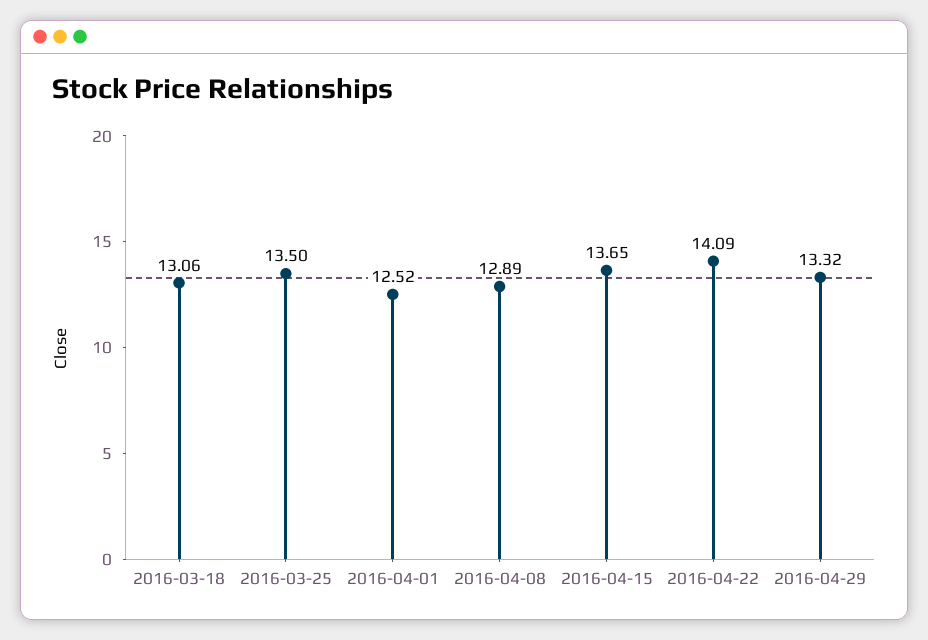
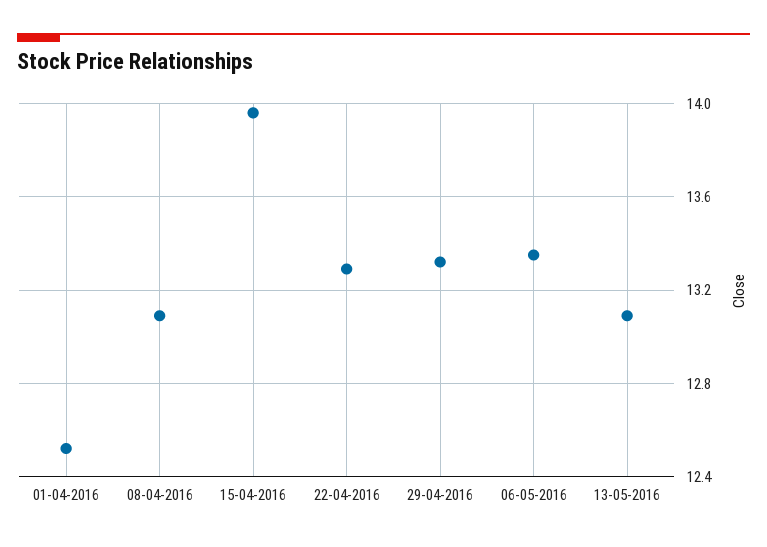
2016-03-18: 13.06 -> none
2016-03-25: 13.5 -> none
2016-04-08: 12.89 -> 13.1
2016-04-15: 13.65 -> 13.95
2016-04-22: 14.09 -> 13.3
06-05-2016: none -> 13.35
13-05-2016: none -> 13.1

